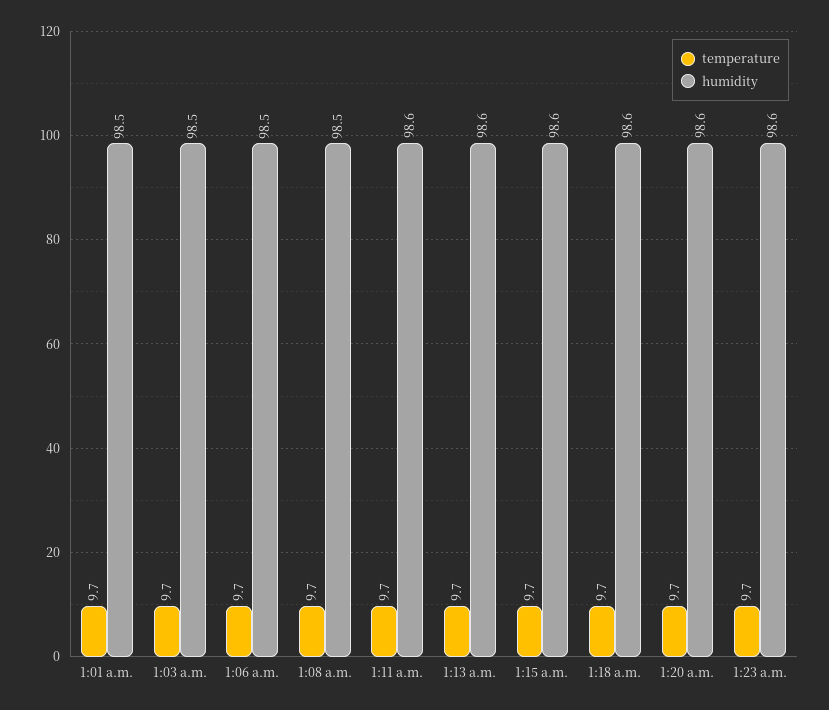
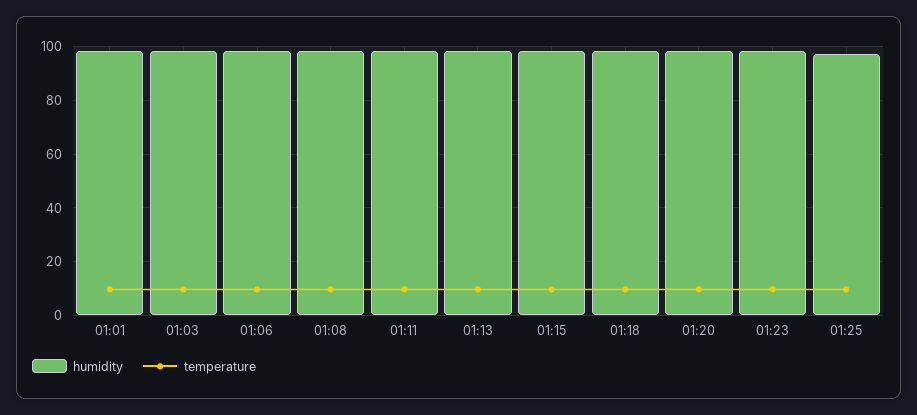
humidity, 01:25: none -> 97.5
temperature, 01:25: none -> 10

